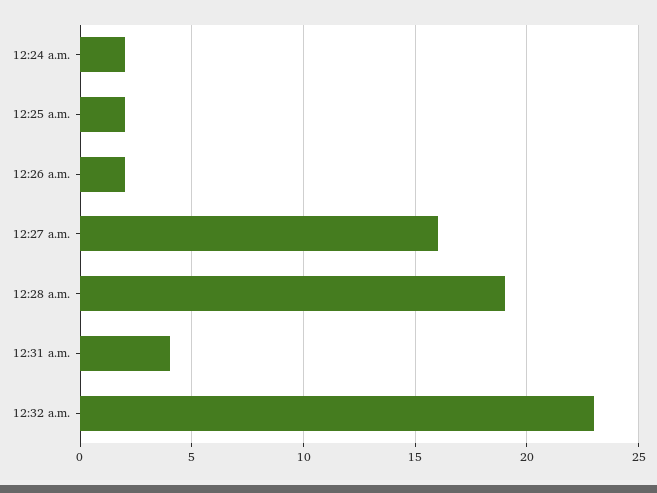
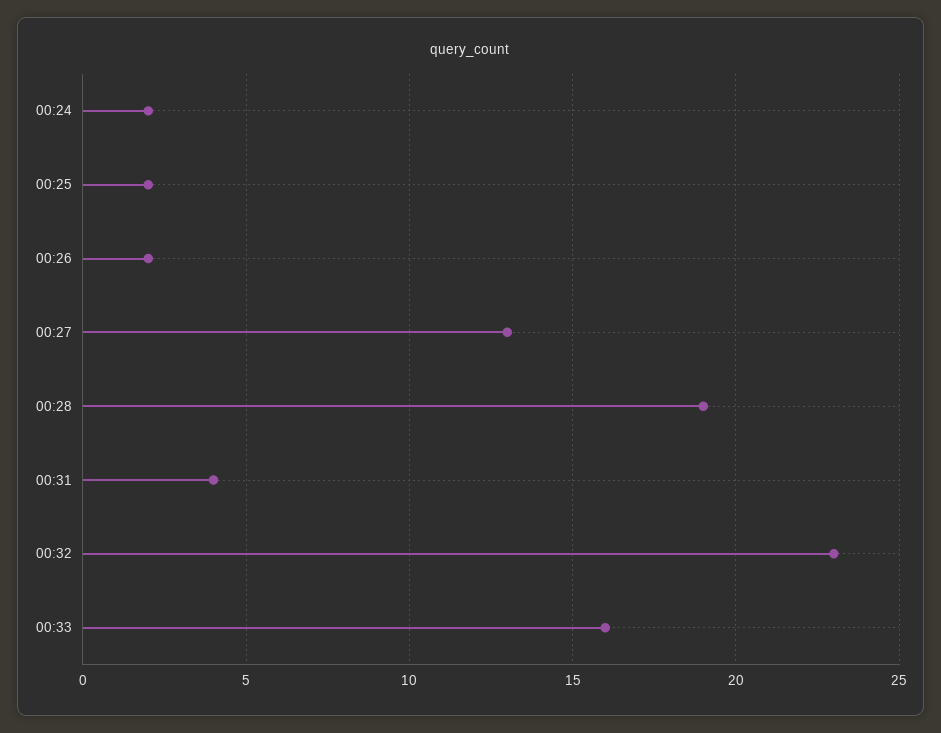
12:27 a.m.: 16 -> 13
00:33: none -> 16

